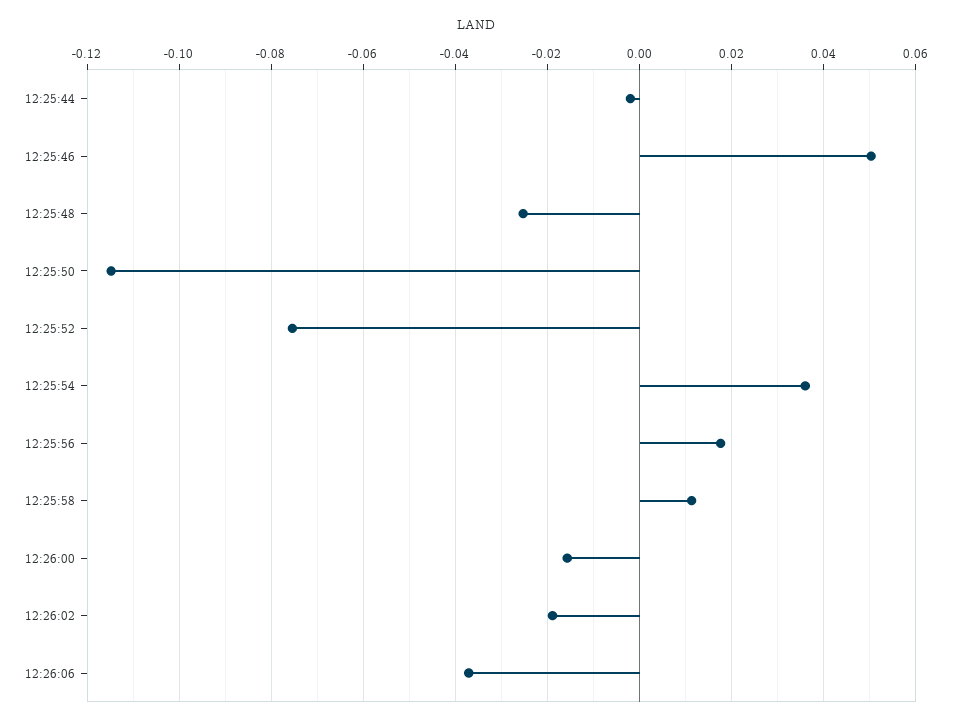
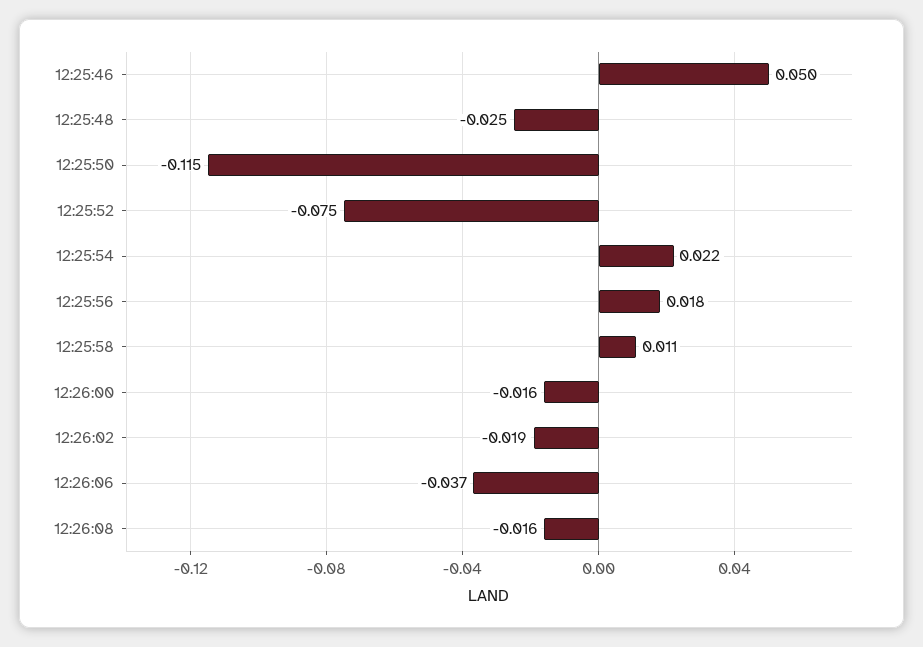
12:25:44: -0.002 -> none
12:25:54: 0.036 -> 0.022
12:26:08: none -> -0.016

